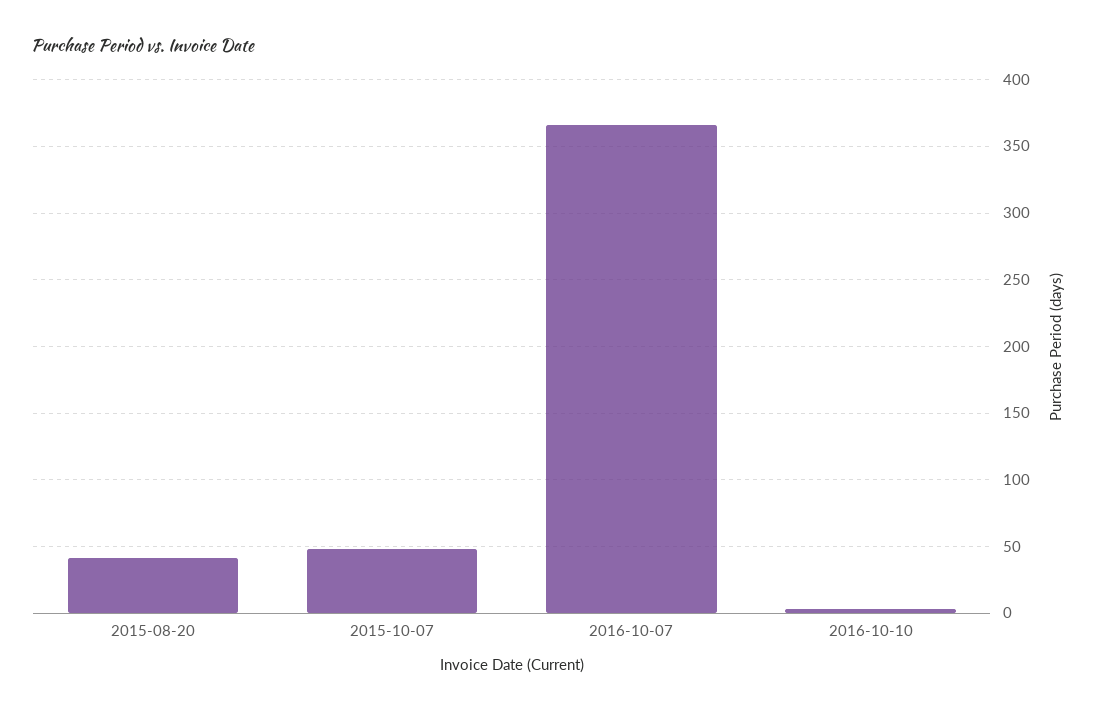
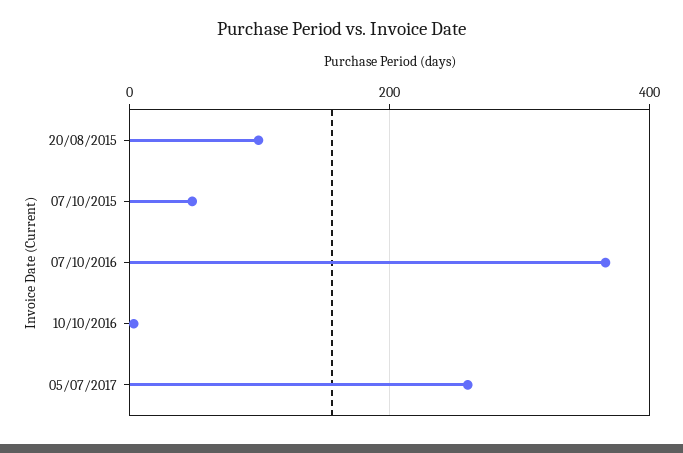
2015-08-20: 40 -> 100
05/07/2017: none -> 260

